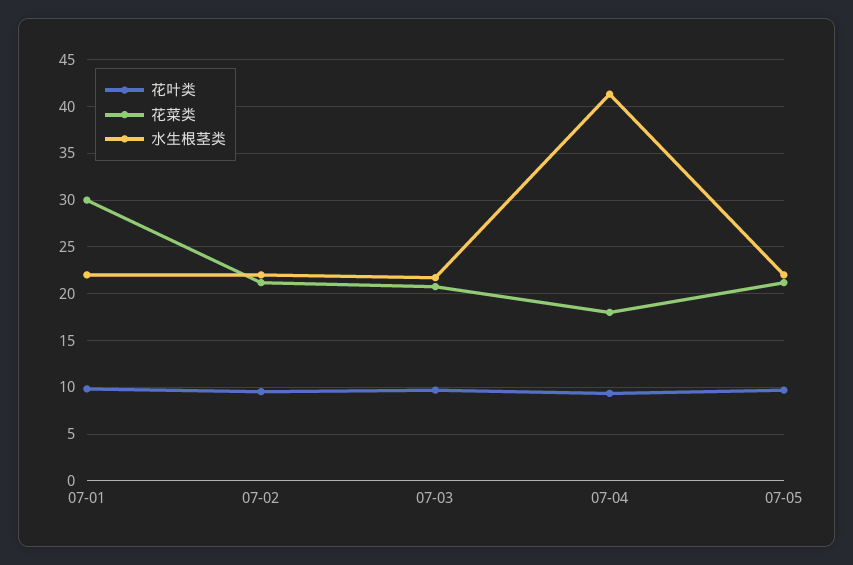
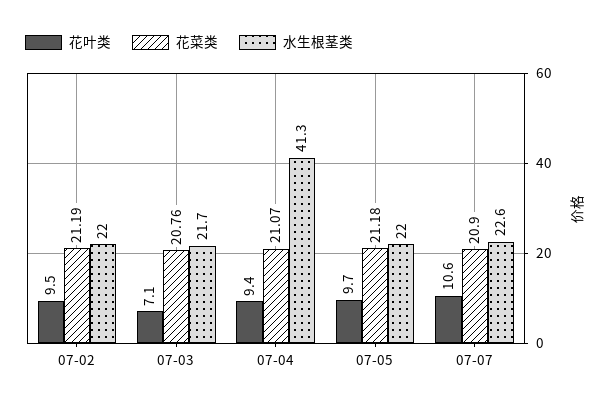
花叶类, 07-01: 10 -> none
花菜类, 07-01: 30 -> none
水生根茎类, 07-01: 22 -> none
花叶类, 07-03: 10 -> 7.1
花菜类, 07-04: 18 -> 21.07
花叶类, 07-07: none -> 10.6
花菜类, 07-07: none -> 20.9
水生根茎类, 07-07: none -> 22.6

